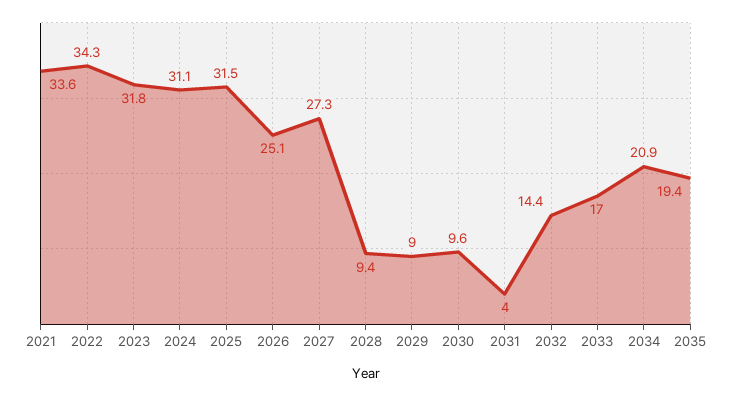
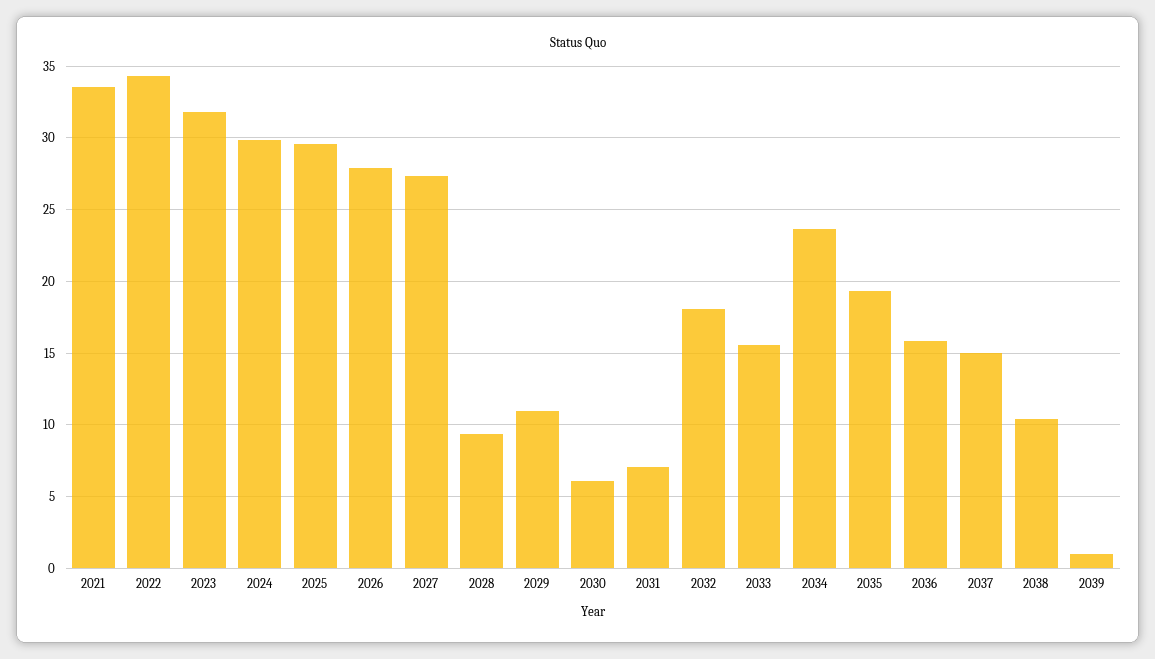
2024: 31.1 -> 30
2025: 31.5 -> 29.5
2026: 25.1 -> 28
2029: 9 -> 11
2030: 9.6 -> 6
2031: 4 -> 7
2032: 14.4 -> 18
2033: 17 -> 15.5
2034: 20.9 -> 23.5
2036: none -> 16
2037: none -> 15
2038: none -> 10.5
2039: none -> 1

